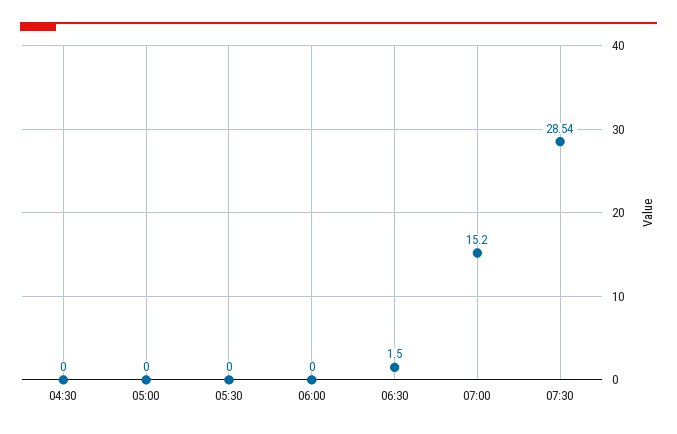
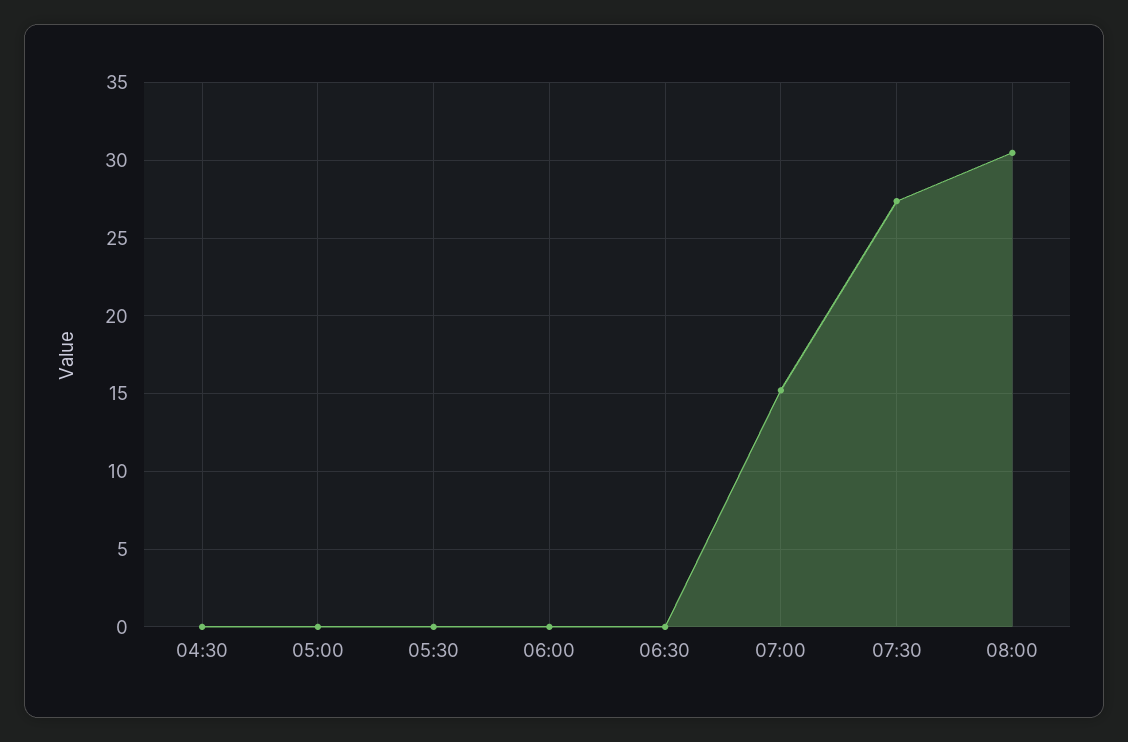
06:30: 1.5 -> 0
07:30: 28.54 -> 27.5
08:00: none -> 30.5

